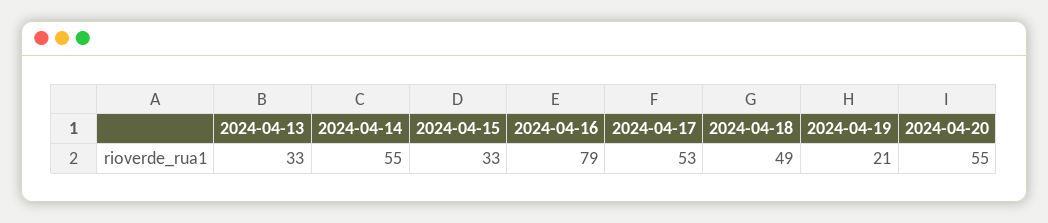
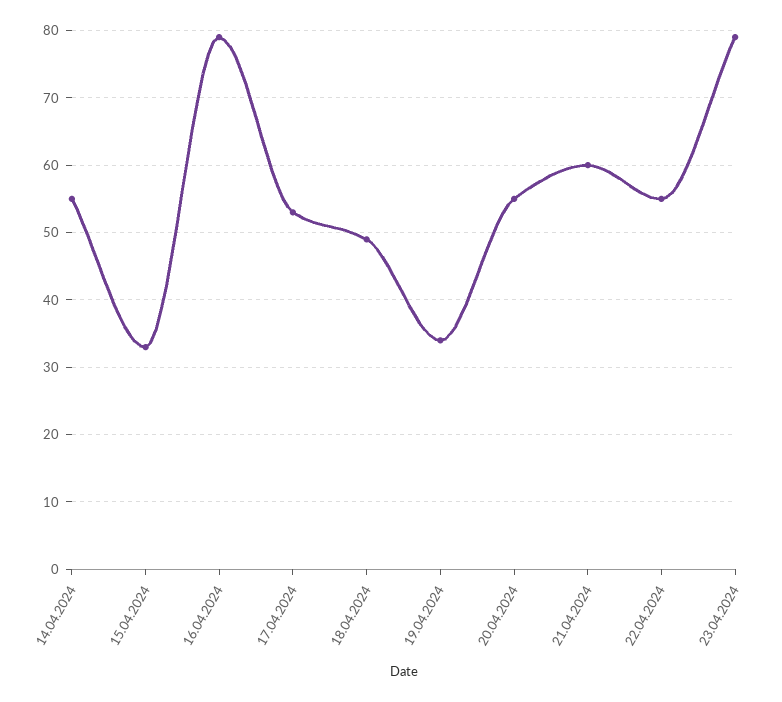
2024-04-13: 33 -> none
2024-04-19: 21 -> 34
21.04.2024: none -> 60
22.04.2024: none -> 55
23.04.2024: none -> 79

